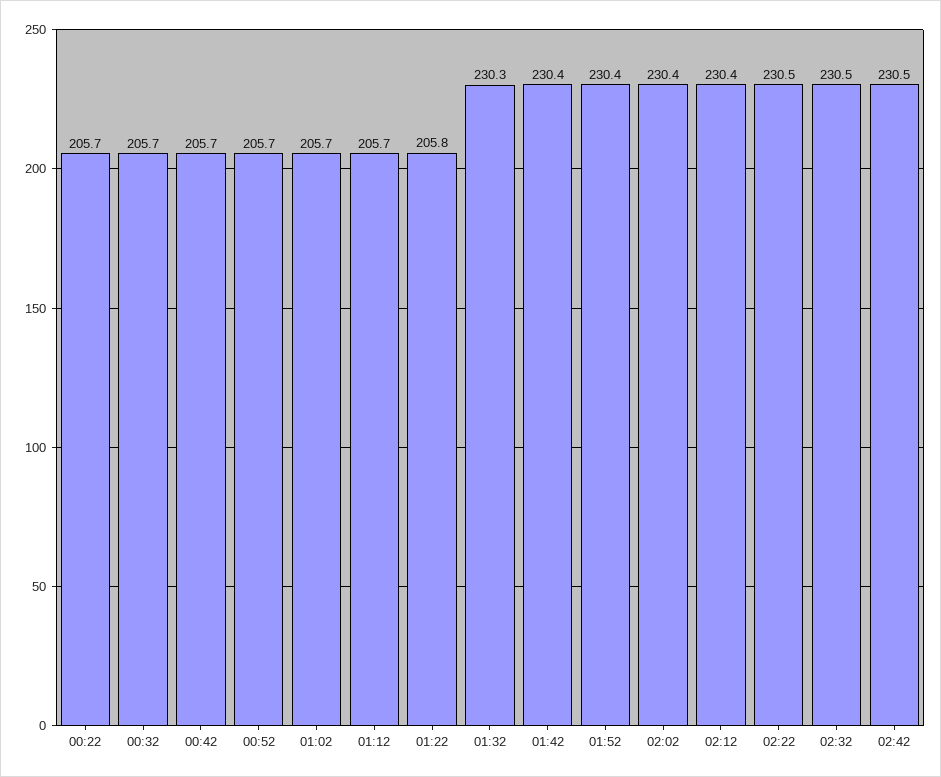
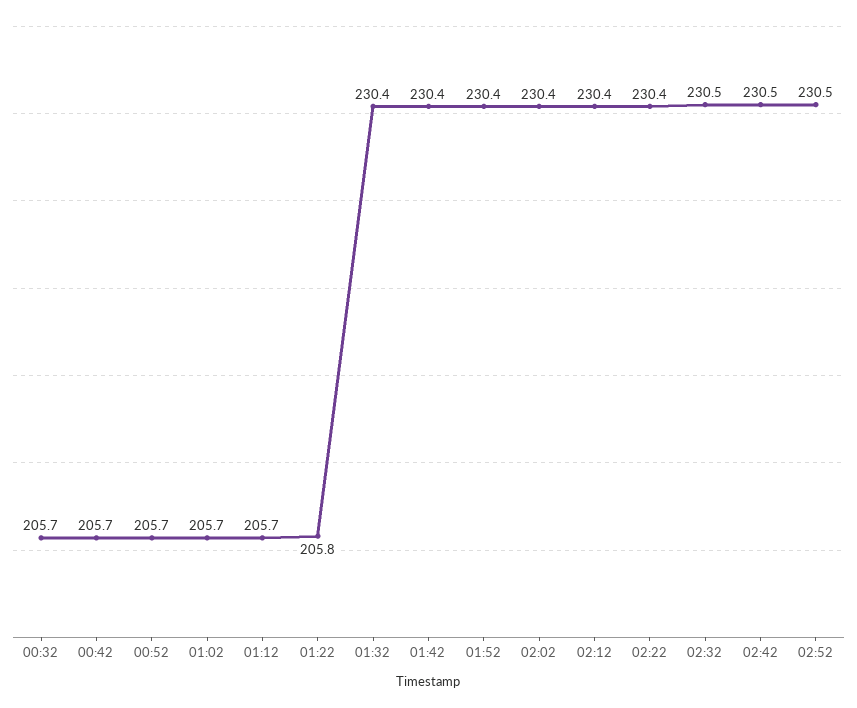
00:22: 205.7 -> none
01:32: 230.3 -> 230.4
02:22: 230.5 -> 230.4
02:52: none -> 230.5

